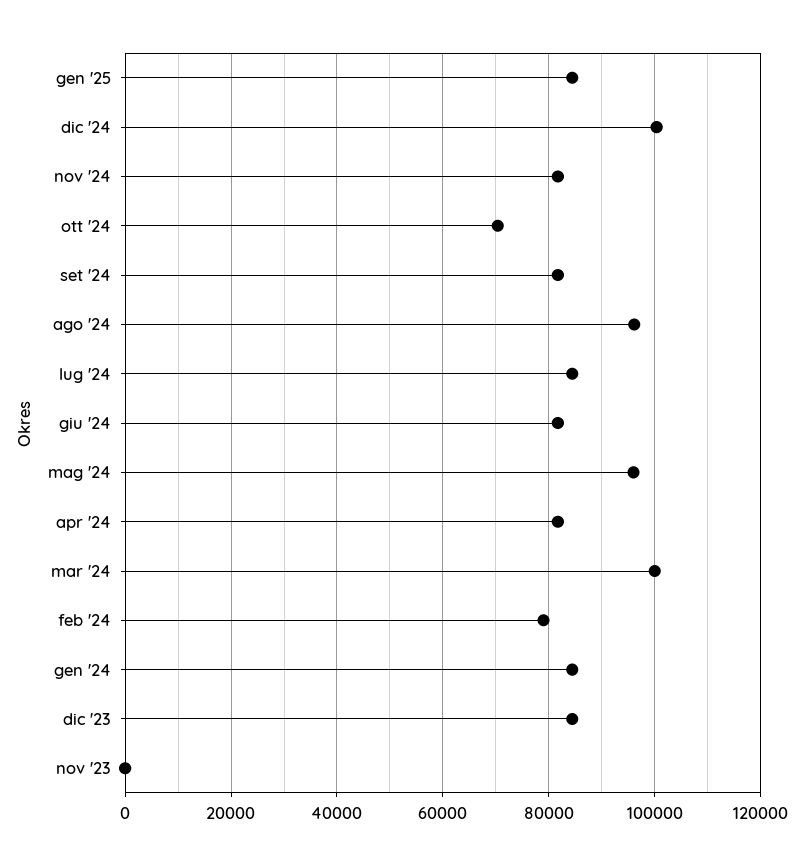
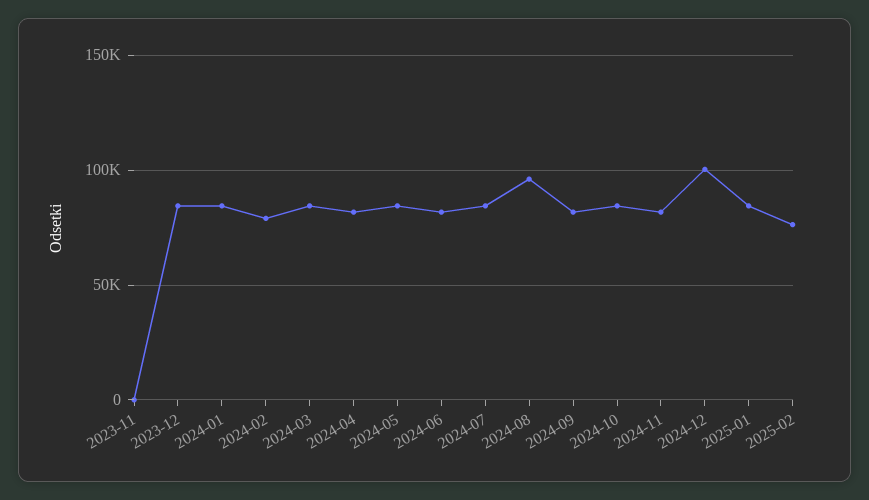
ott '24: 70000 -> 85000
mag '24: 96000 -> 85000
mar '24: 100000 -> 85000
2025-02: none -> 75000

